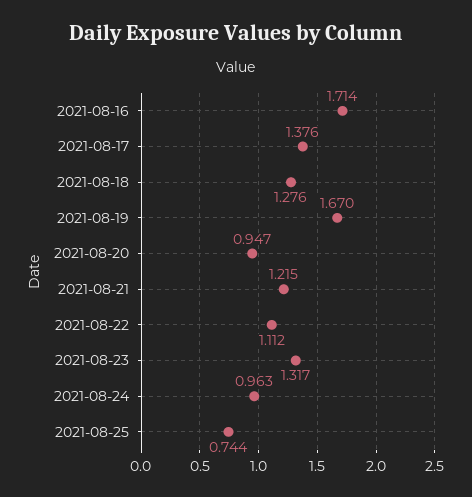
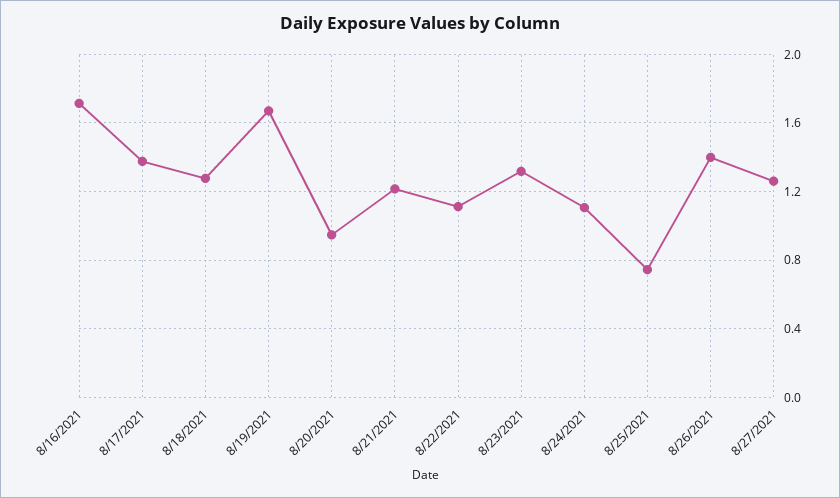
2021-08-24: 0.963 -> 1.1
8/26/2021: none -> 1.4
8/27/2021: none -> 1.25

